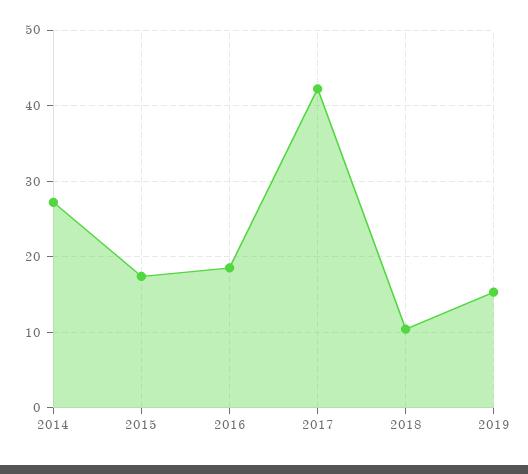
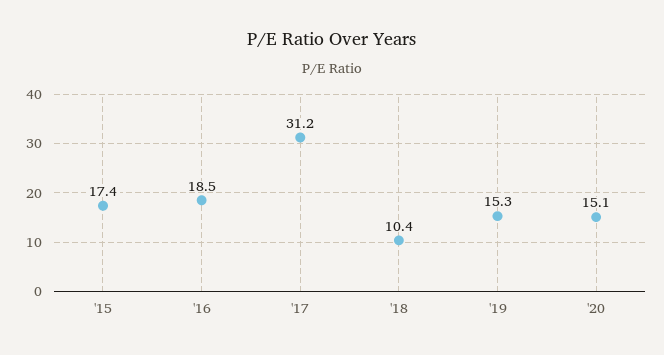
2014: 27 -> none
2017: 42 -> 31.2
'20: none -> 15.1

